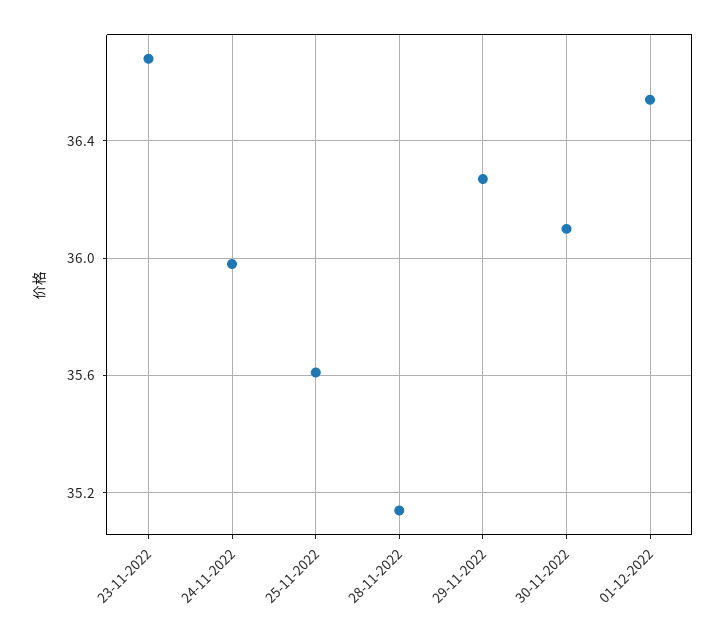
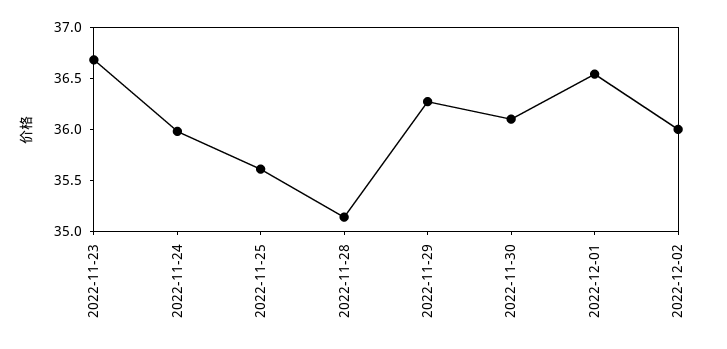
2022-12-02: none -> 36

